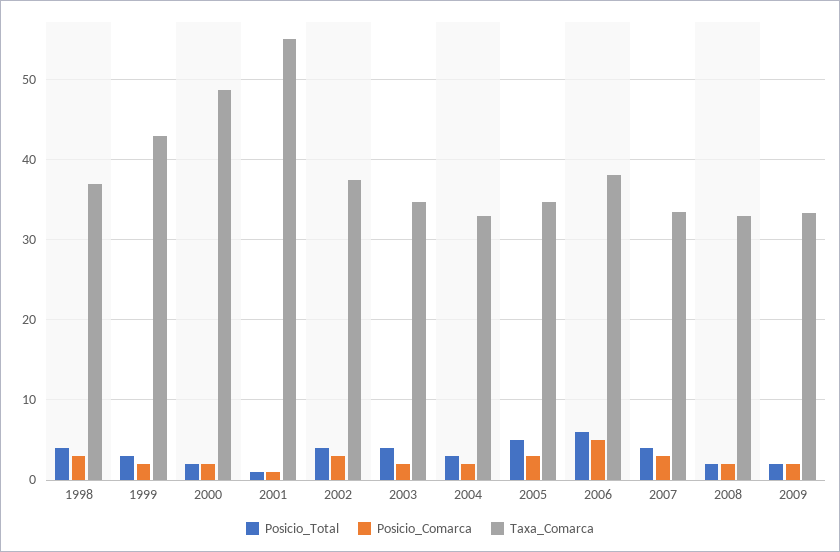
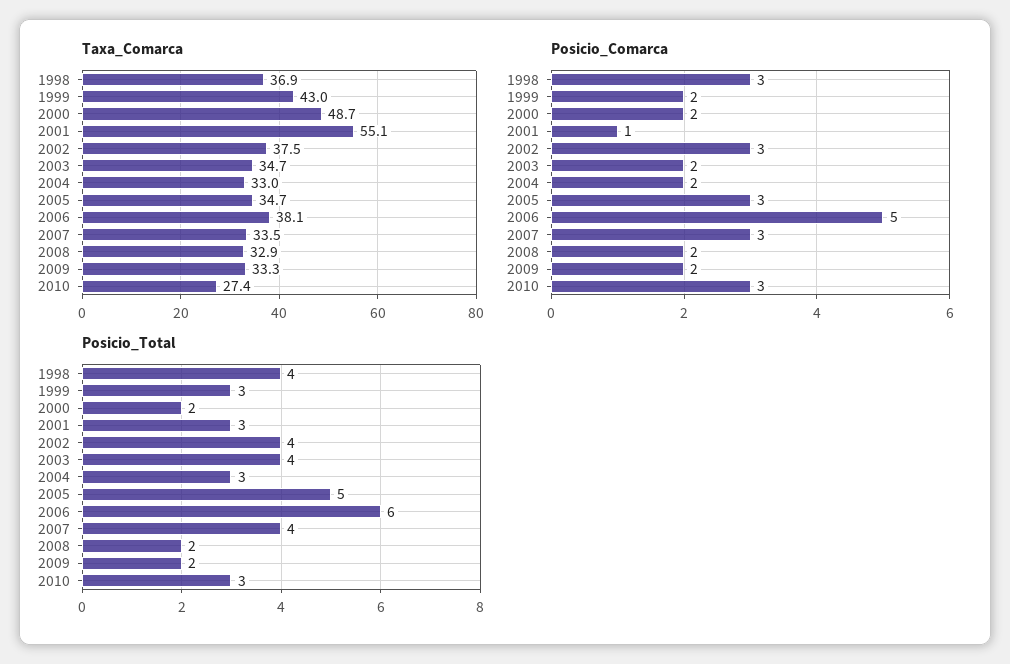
Posicio_Total, 2001: 1 -> 3
Taxa_Comarca, 2010: none -> 27.4
Posicio_Comarca, 2010: none -> 3
Posicio_Total, 2010: none -> 3

